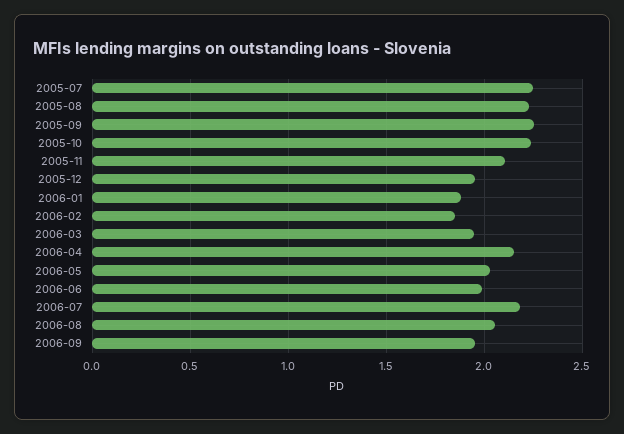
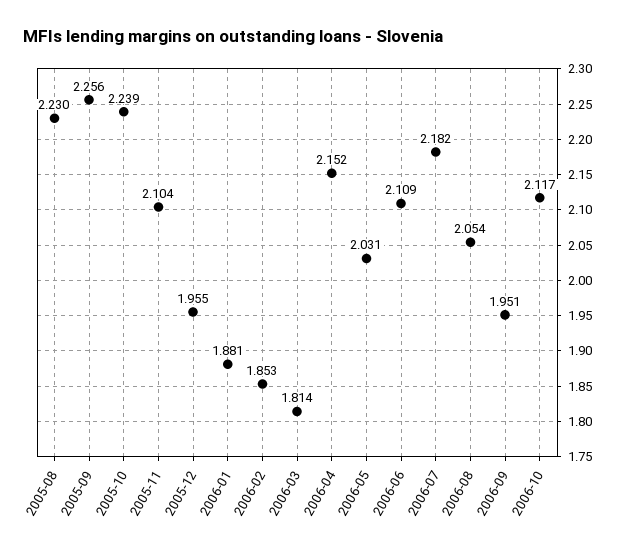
2005-07: 2.25 -> none
2006-03: 1.95 -> 1.814
2006-06: 2 -> 2.109
2006-10: none -> 2.117

